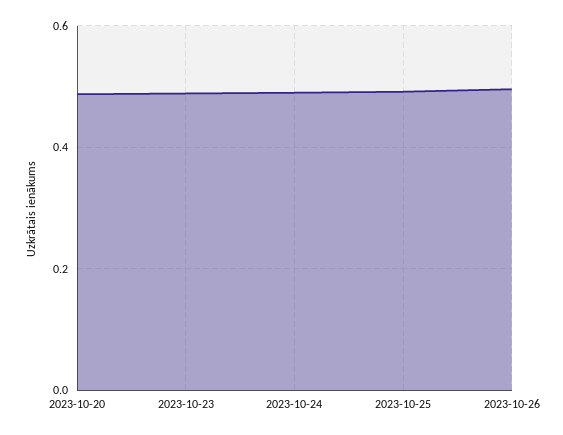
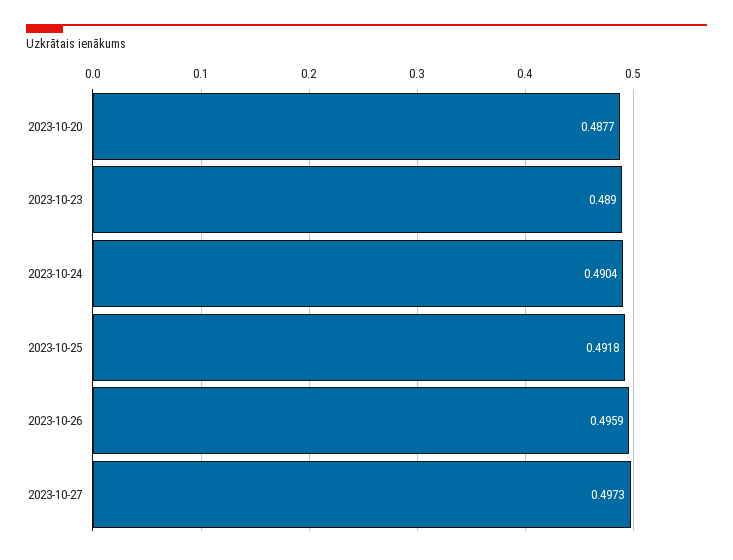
2023-10-27: none -> 0.4973

